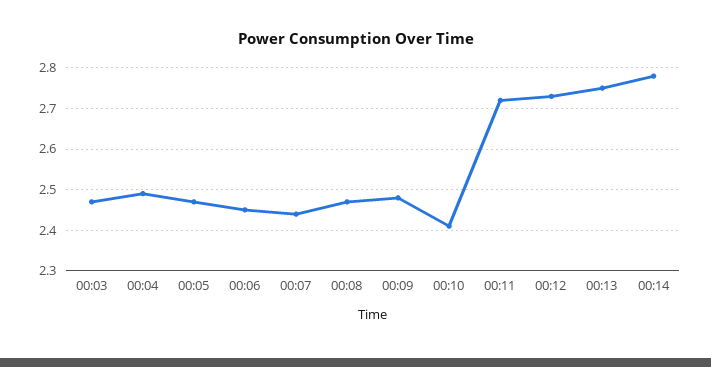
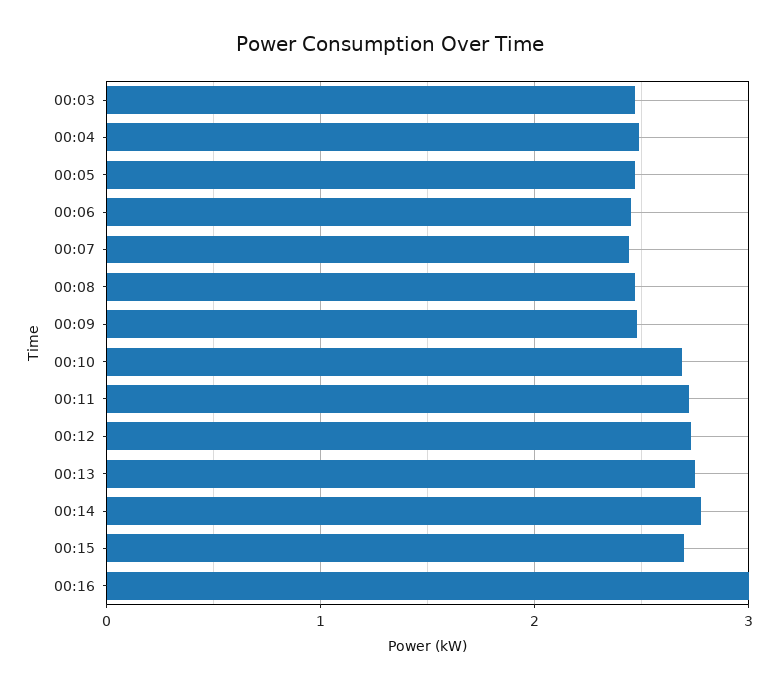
00:10: 2.4 -> 2.7
00:15: none -> 2.7
00:16: none -> 3

